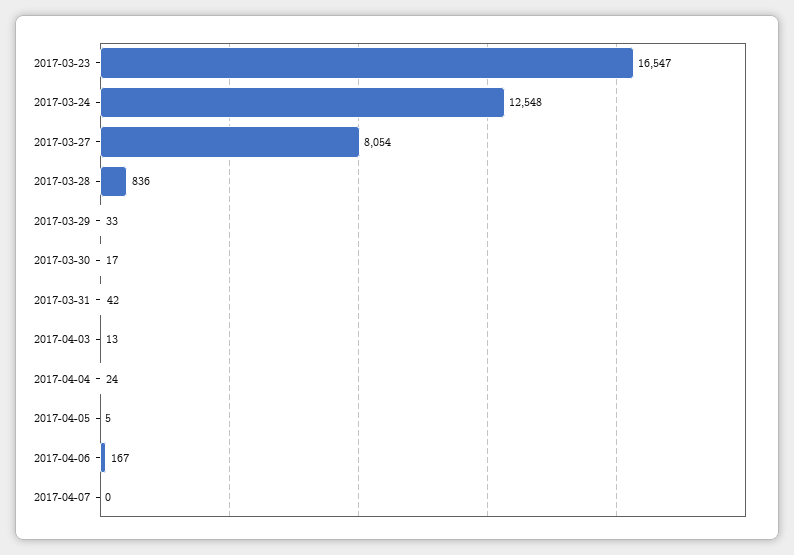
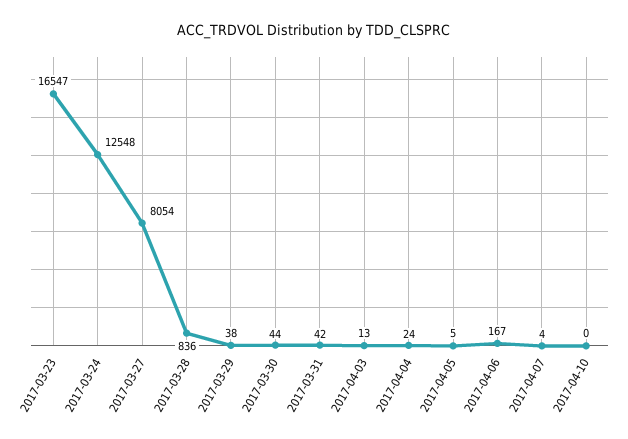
2017-03-29: 33 -> 38
2017-03-30: 17 -> 44
2017-04-07: 0 -> 4
2017-04-10: none -> 0

